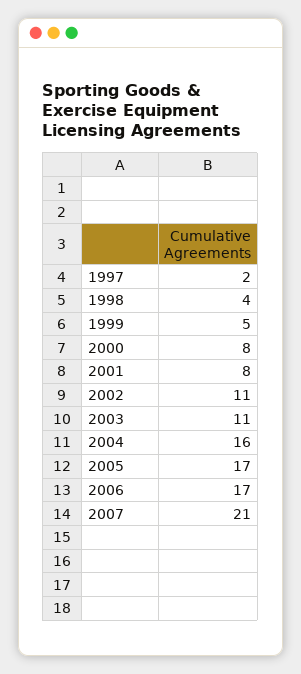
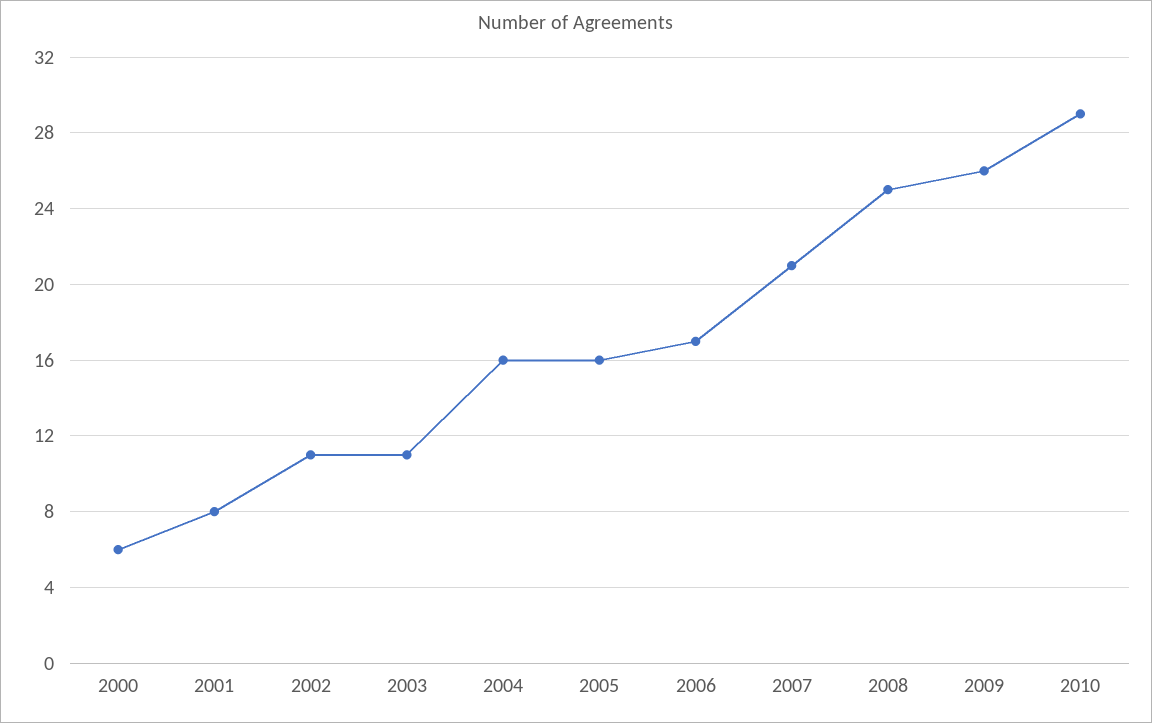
1997: 2 -> none
1998: 4 -> none
1999: 5 -> none
2000: 8 -> 6
2005: 17 -> 16
2008: none -> 25
2009: none -> 26
2010: none -> 29

